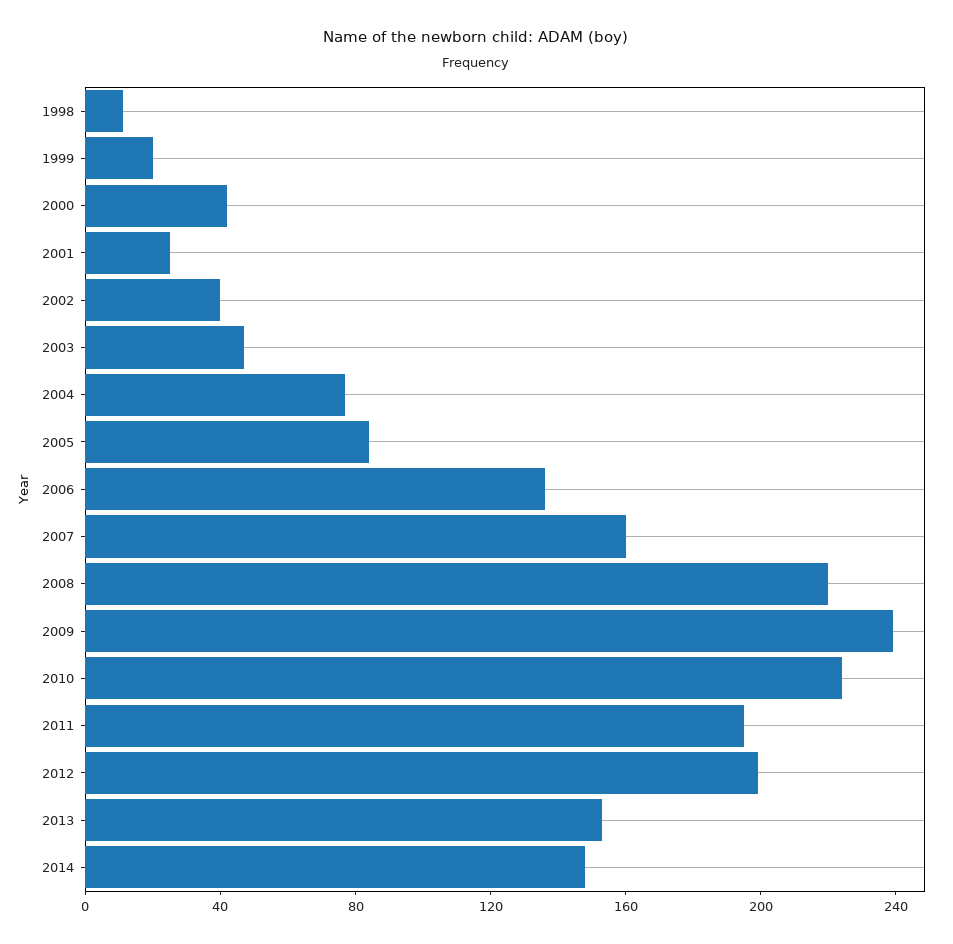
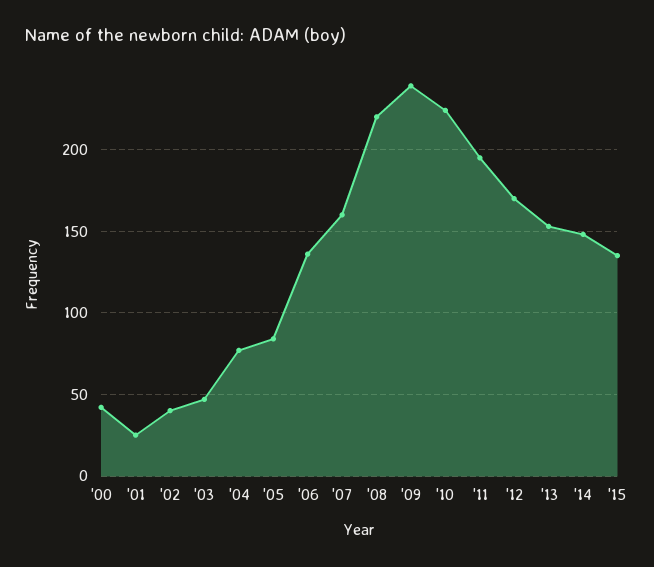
1998: 10 -> none
1999: 20 -> none
2012: 200 -> 170
'15: none -> 135

